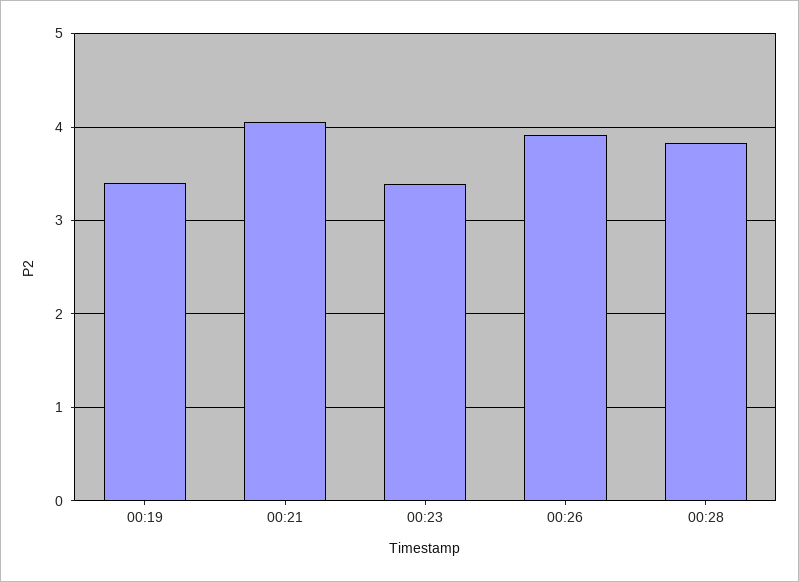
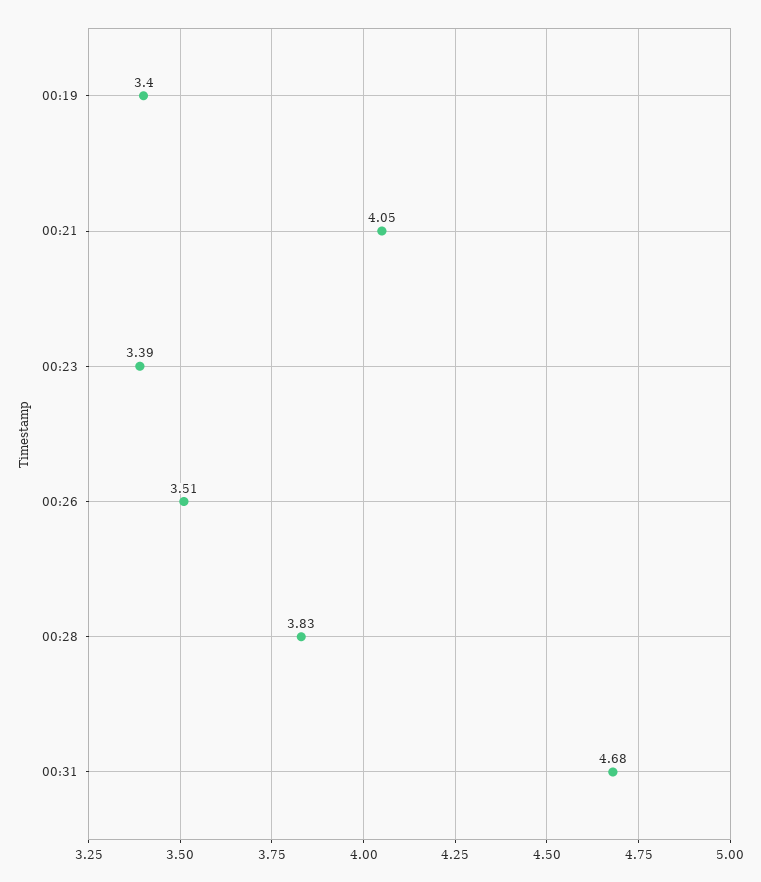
00:26: 3.9 -> 3.51
00:31: none -> 4.68

